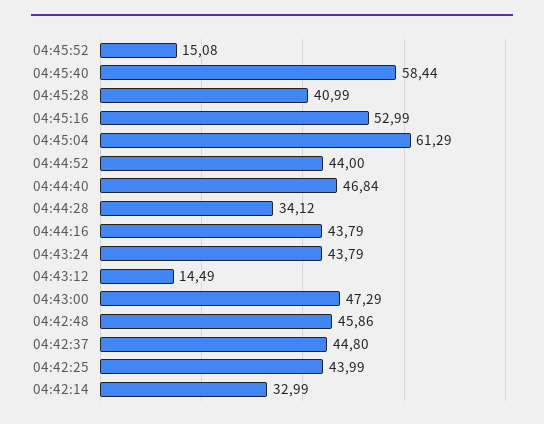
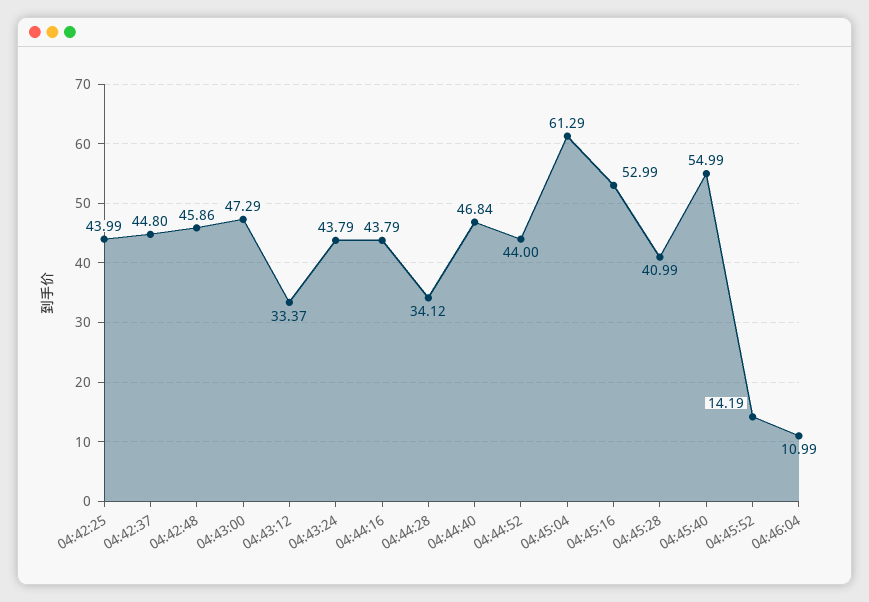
04:45:52: 15.08 -> 14.19
04:45:40: 58.44 -> 54.99
04:43:12: 14.49 -> 33.37
04:42:14: 32.99 -> none
04:46:04: none -> 10.99

